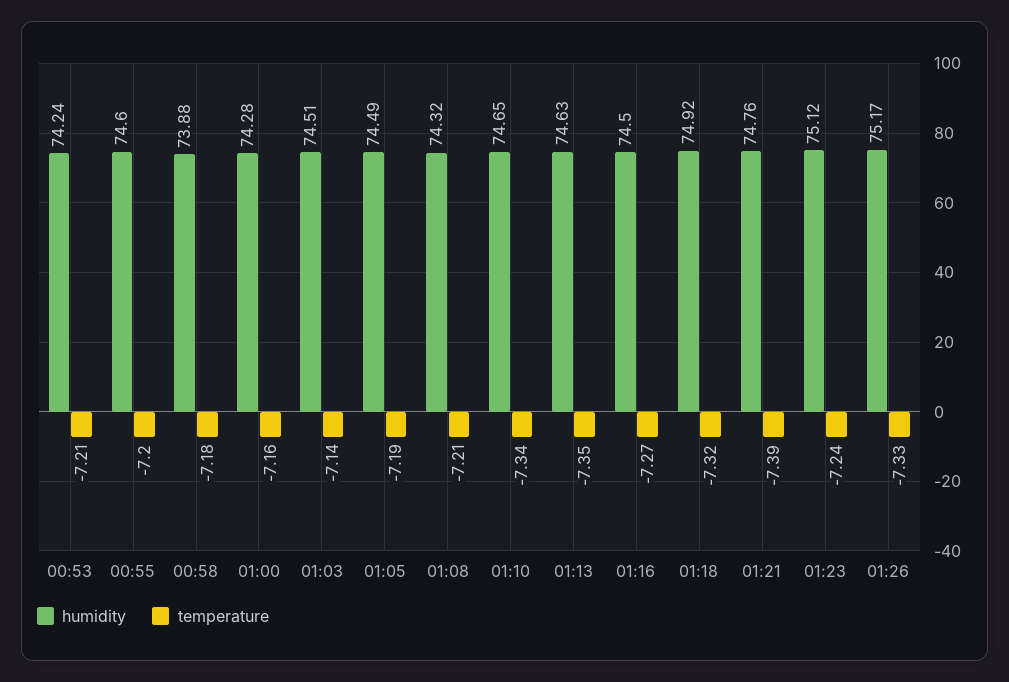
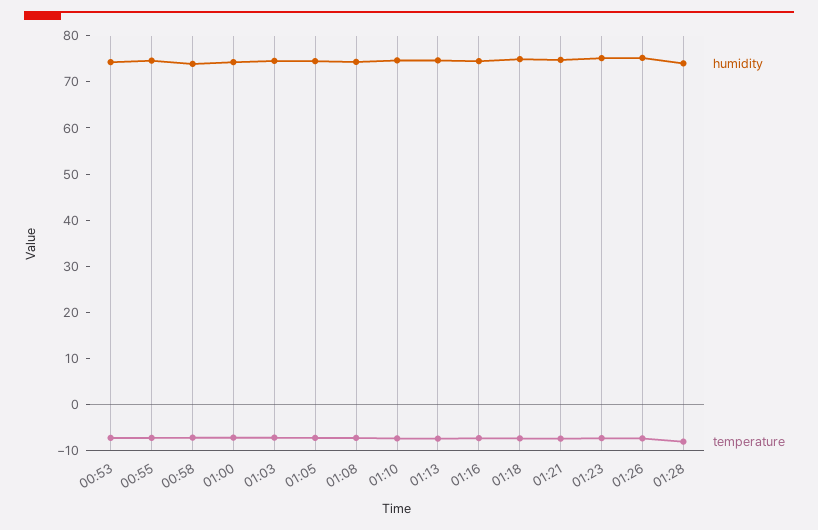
humidity, 01:28: none -> 74
temperature, 01:28: none -> -8

